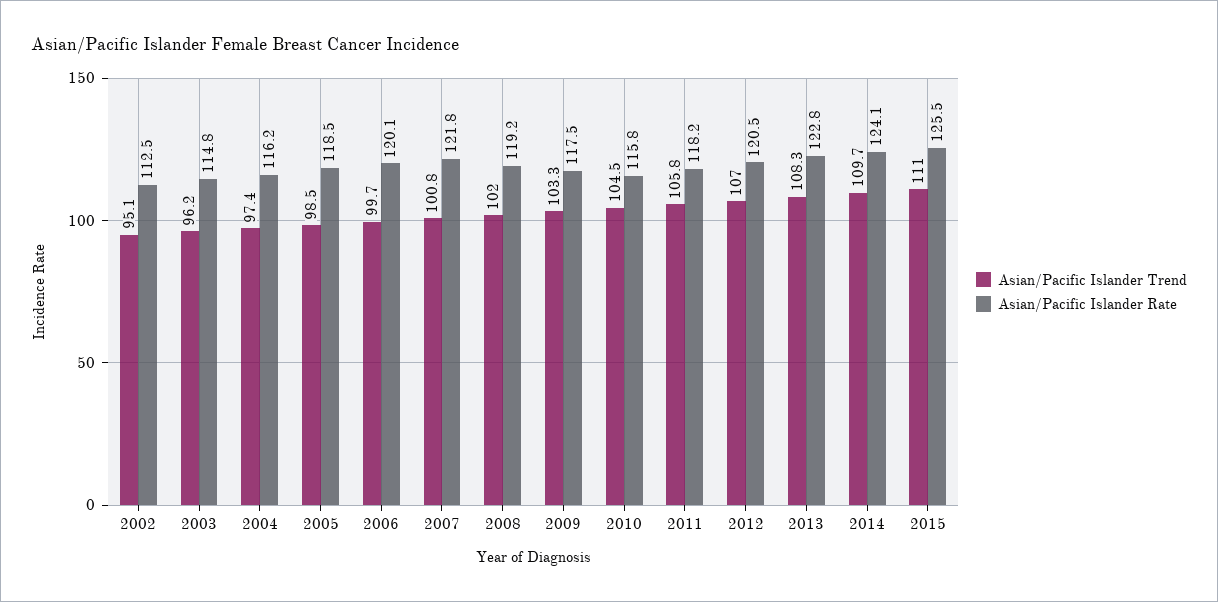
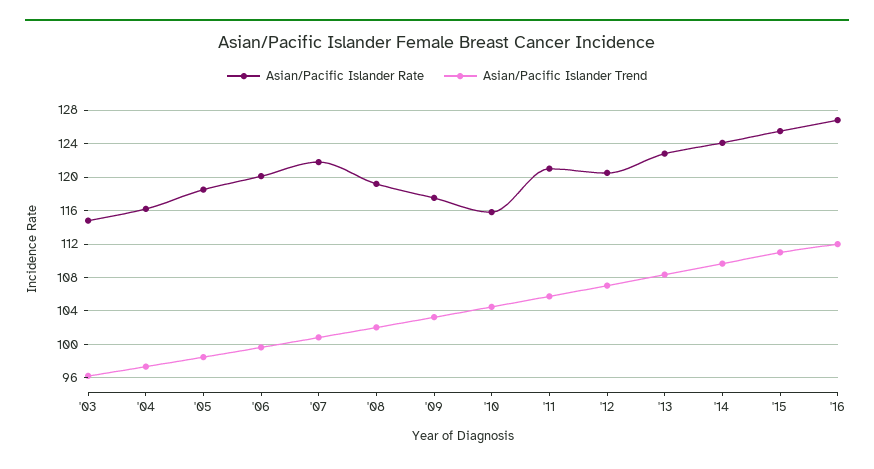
Asian/Pacific Islander Trend, 2002: 95.1 -> none
Asian/Pacific Islander Rate, 2002: 112.5 -> none
Asian/Pacific Islander Rate, 2011: 118.2 -> 121
Asian/Pacific Islander Rate, '16: none -> 127
Asian/Pacific Islander Trend, '16: none -> 112

